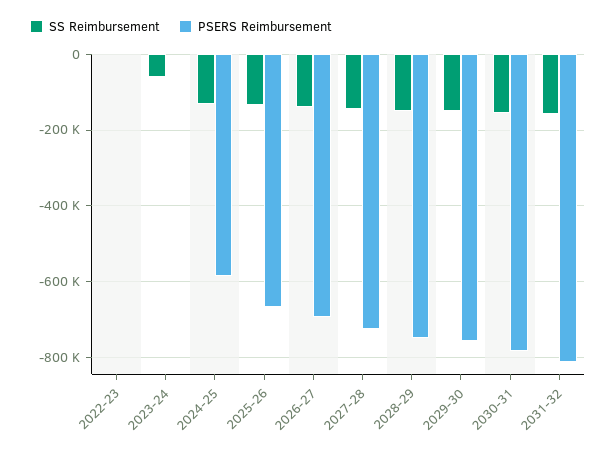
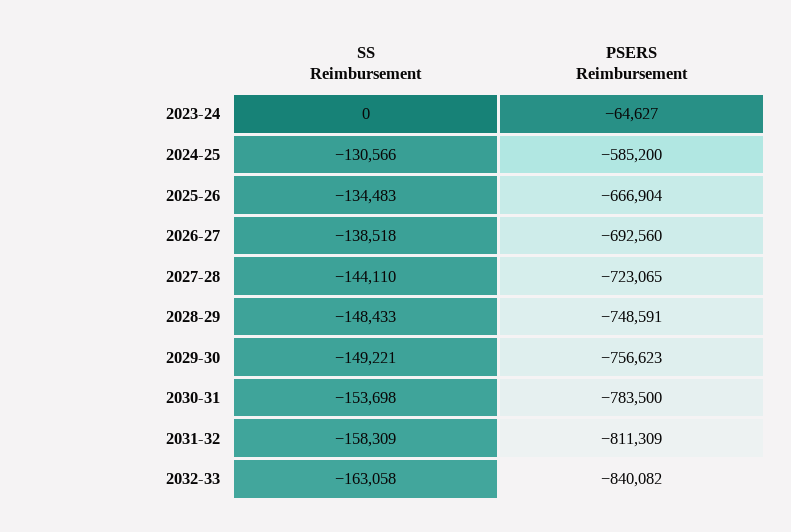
SS Reimbursement, 2022-23: 0 -> none
PSERS Reimbursement, 2022-23: 0 -> none
SS Reimbursement, 2023-24: -60000 -> 0
PSERS Reimbursement, 2023-24: 0 -> -64627
SS Reimbursement, 2032-33: none -> -163058
PSERS Reimbursement, 2032-33: none -> -840082

